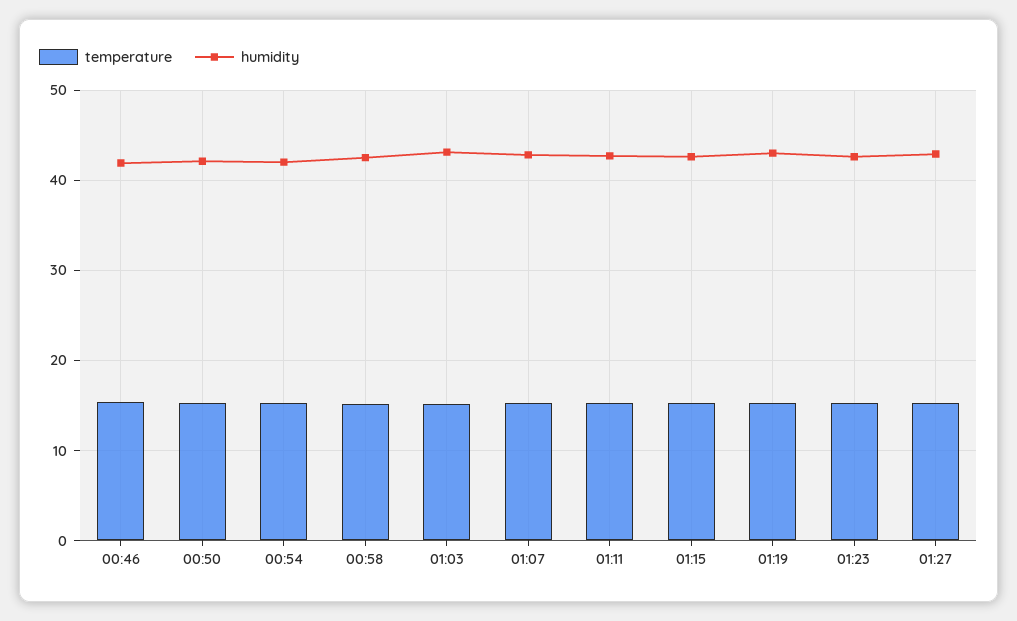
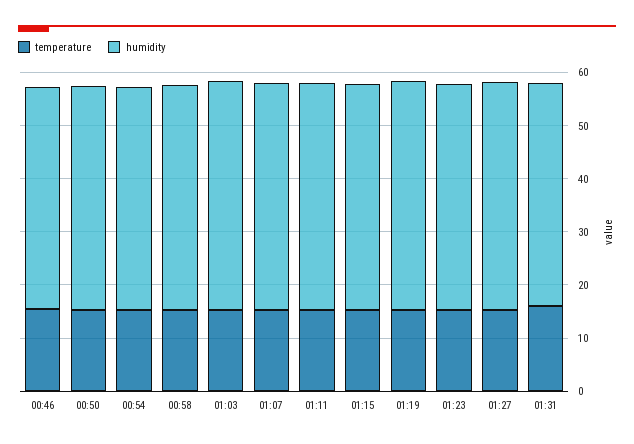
temperature, 01:31: none -> 16
humidity, 01:31: none -> 42

